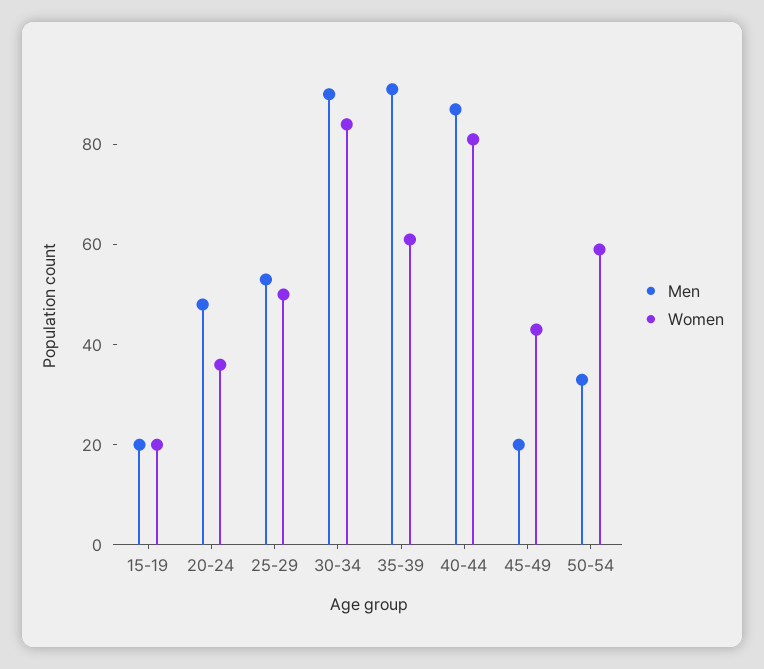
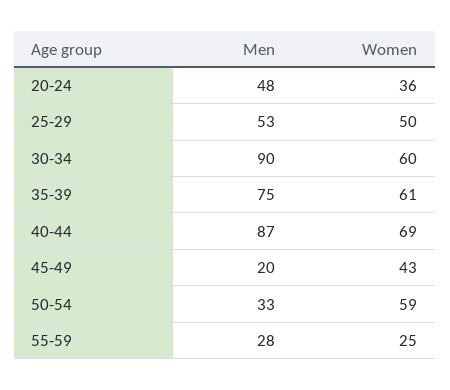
Men, 15-19: 20 -> none
Women, 15-19: 20 -> none
Women, 30-34: 85 -> 60
Men, 35-39: 90 -> 75
Women, 40-44: 80 -> 69
Men, 55-59: none -> 28
Women, 55-59: none -> 25

